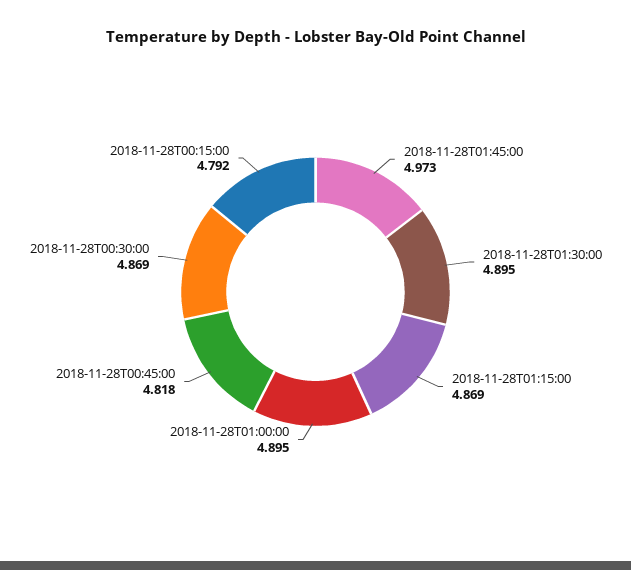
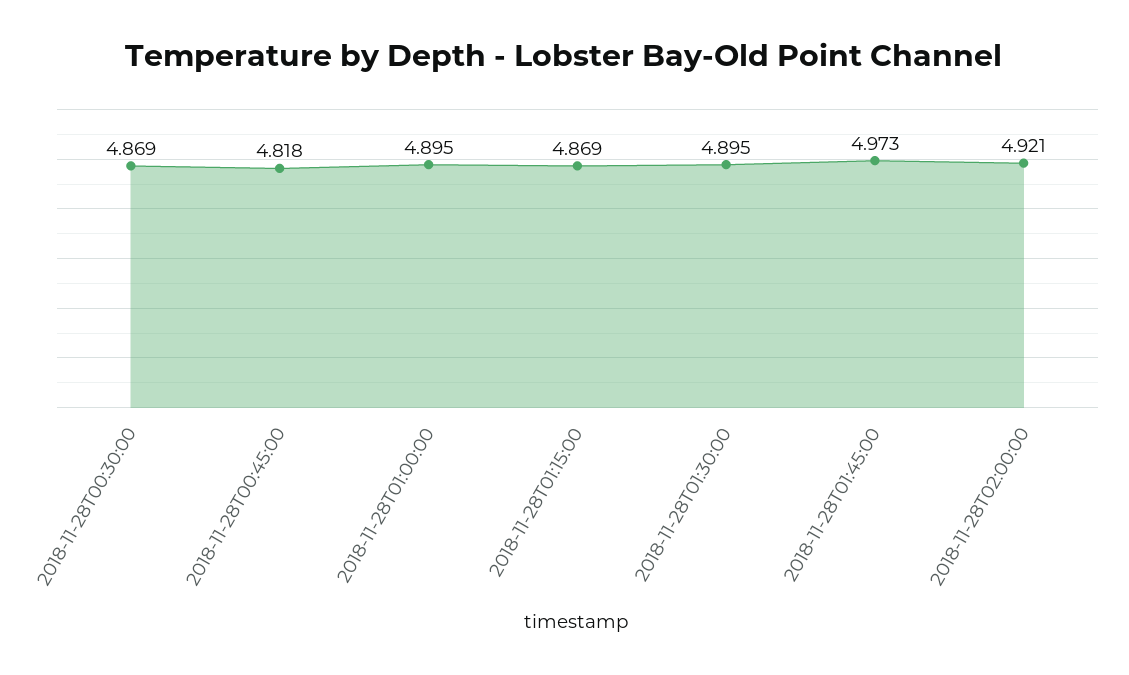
2018-11-28T00:15:00: 4.792 -> none
2018-11-28T02:00:00: none -> 4.921

